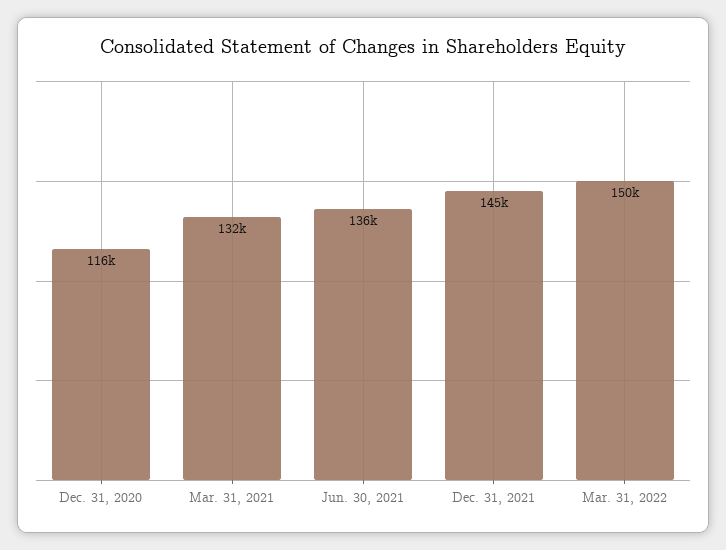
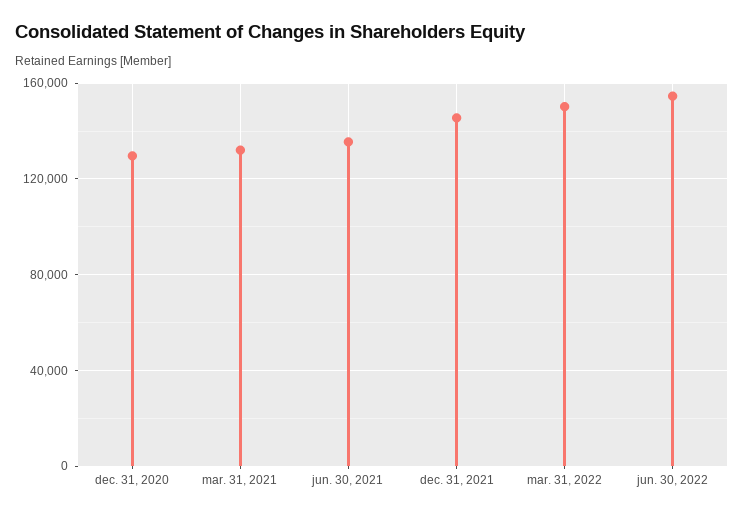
Dec. 31, 2020: 116000 -> 130000
jun. 30, 2022: none -> 155000

